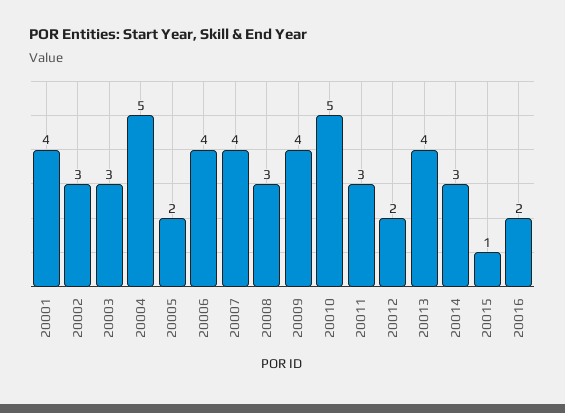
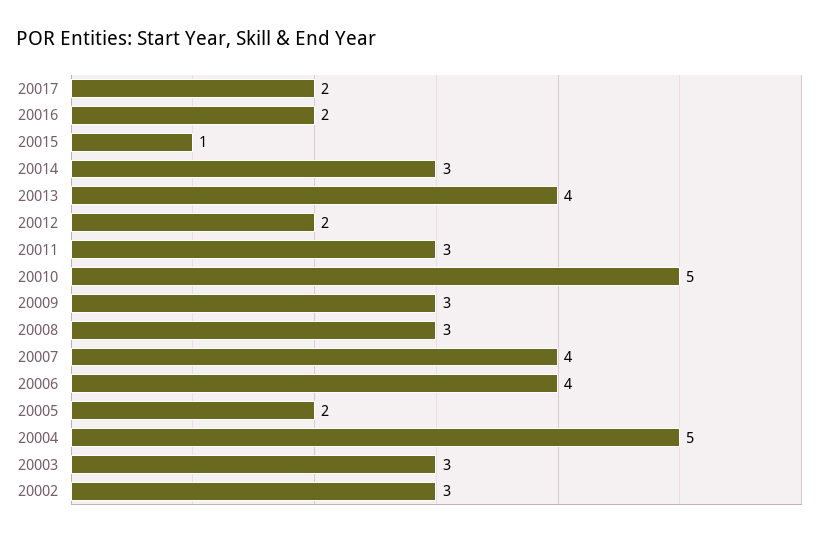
20001: 4 -> none
20009: 4 -> 3
20017: none -> 2

